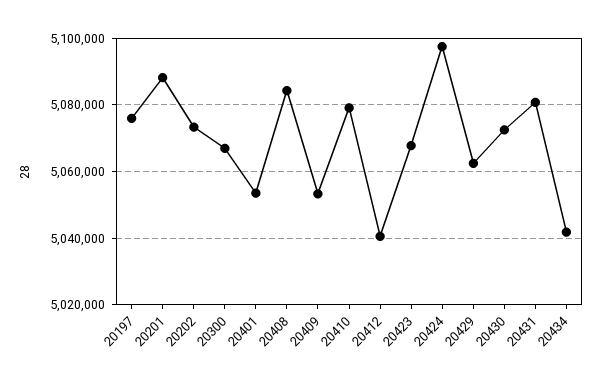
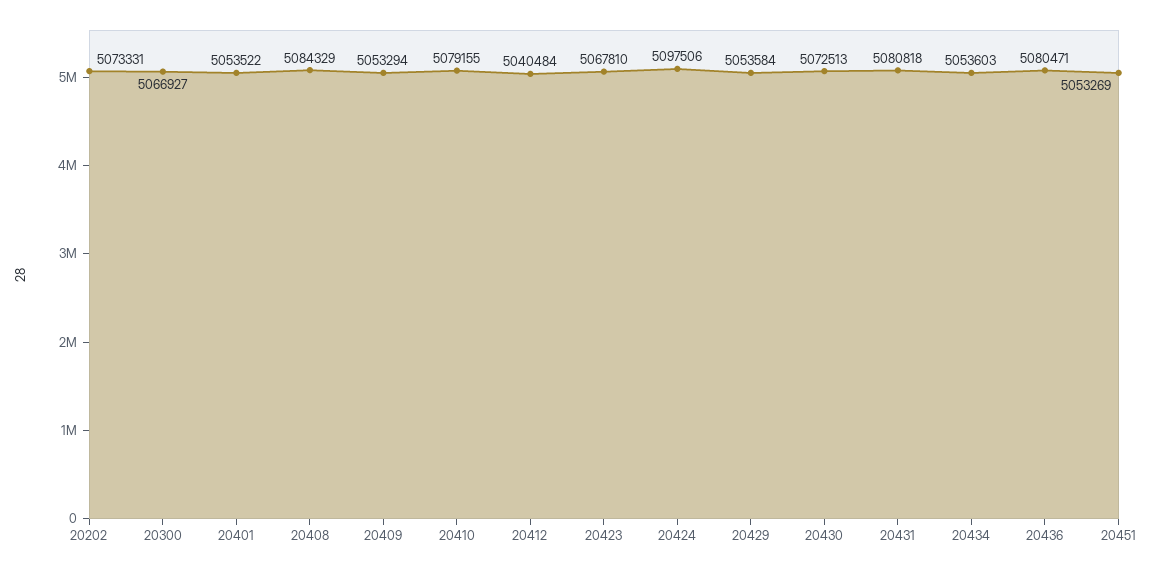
20197: 5076000 -> none
20201: 5088000 -> none
20429: 5062000 -> 5053584
20434: 5042000 -> 5053603
20436: none -> 5080471
20451: none -> 5053269

